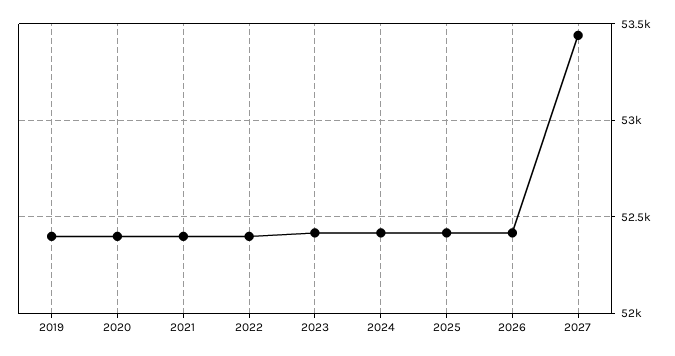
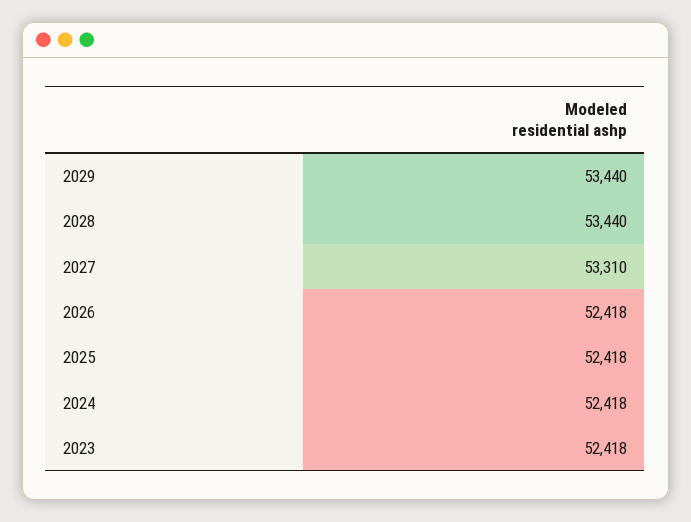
2019: 52400 -> none
2020: 52400 -> none
2021: 52400 -> none
2022: 52400 -> none
2027: 53450 -> 53310
2029: none -> 53440
2028: none -> 53440

